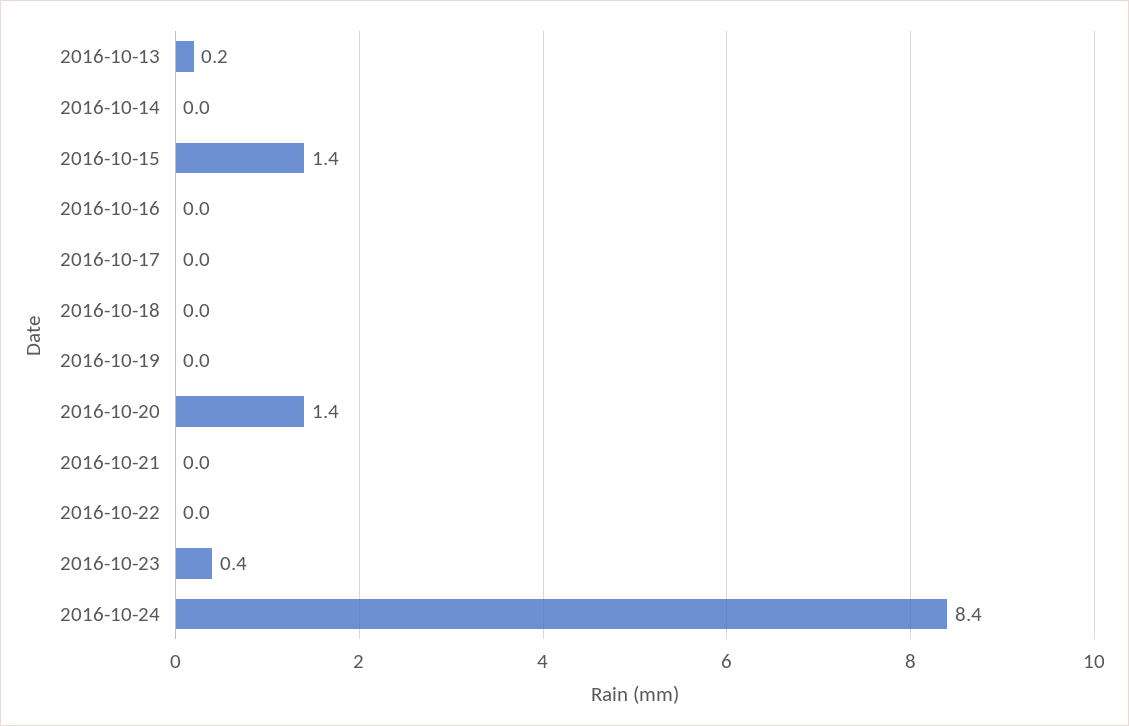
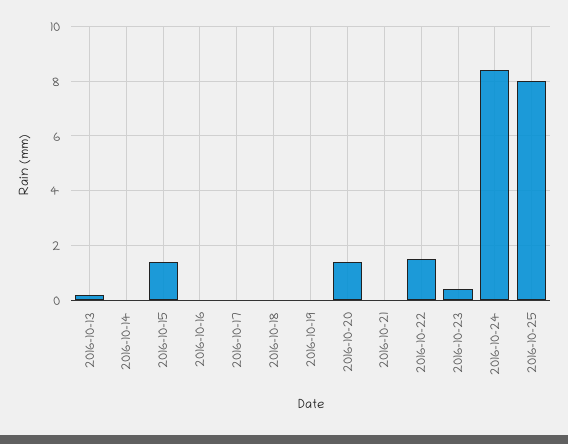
2016-10-22: 0 -> 1.5
2016-10-25: none -> 8

